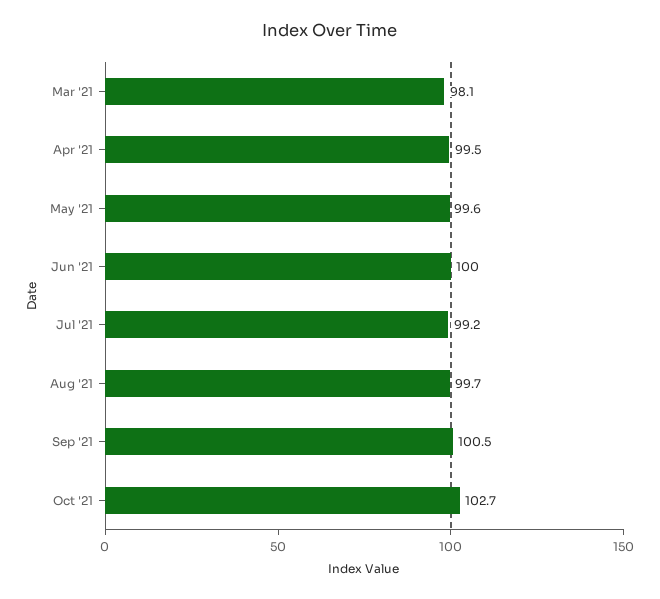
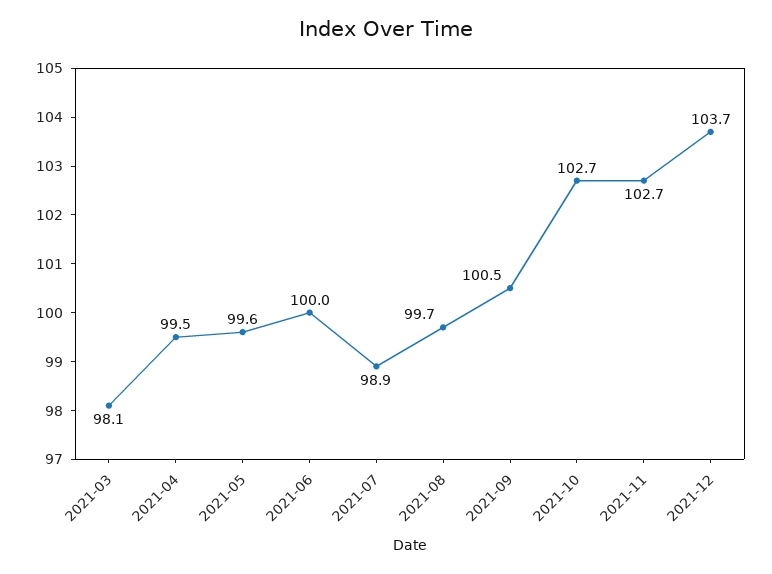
Jul '21: 99.2 -> 98.9
2021-11: none -> 102.7
2021-12: none -> 103.7

